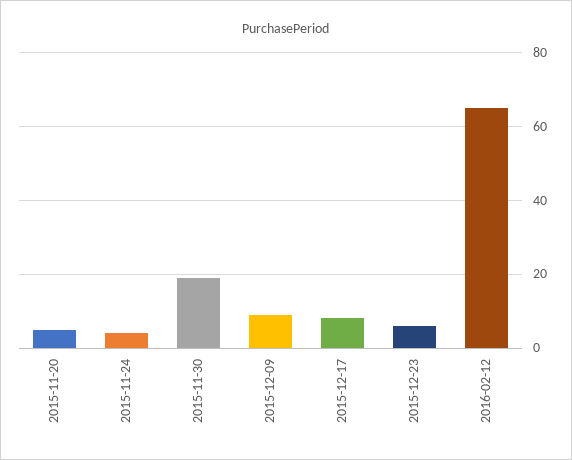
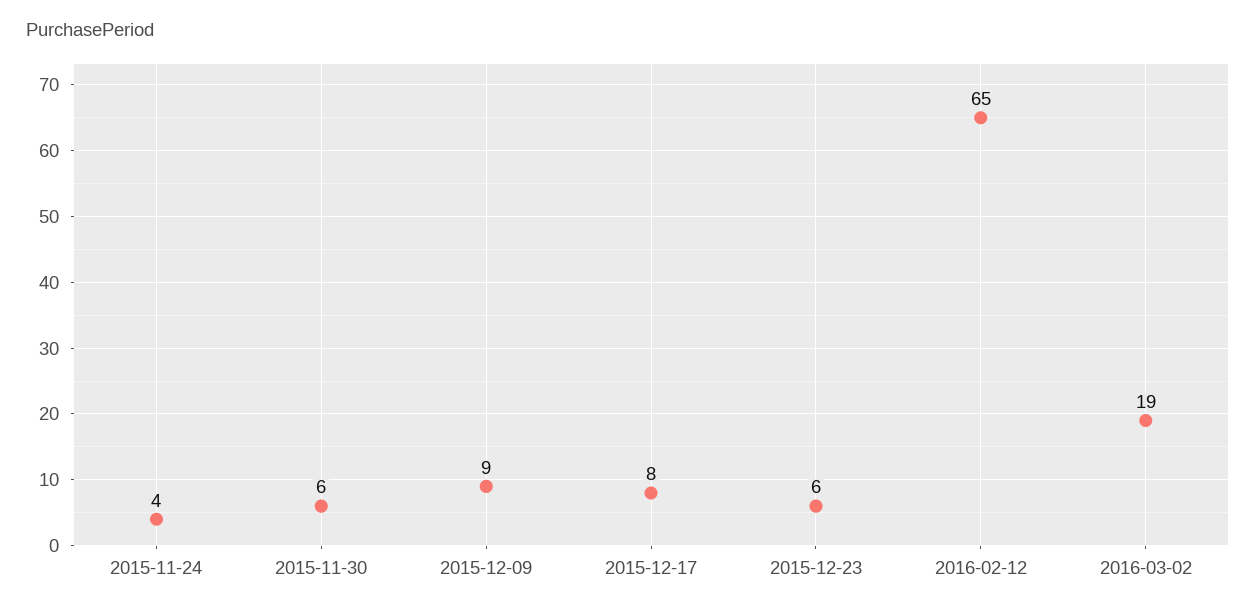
2015-11-20: 5 -> none
2015-11-30: 20 -> 6
2016-03-02: none -> 19

